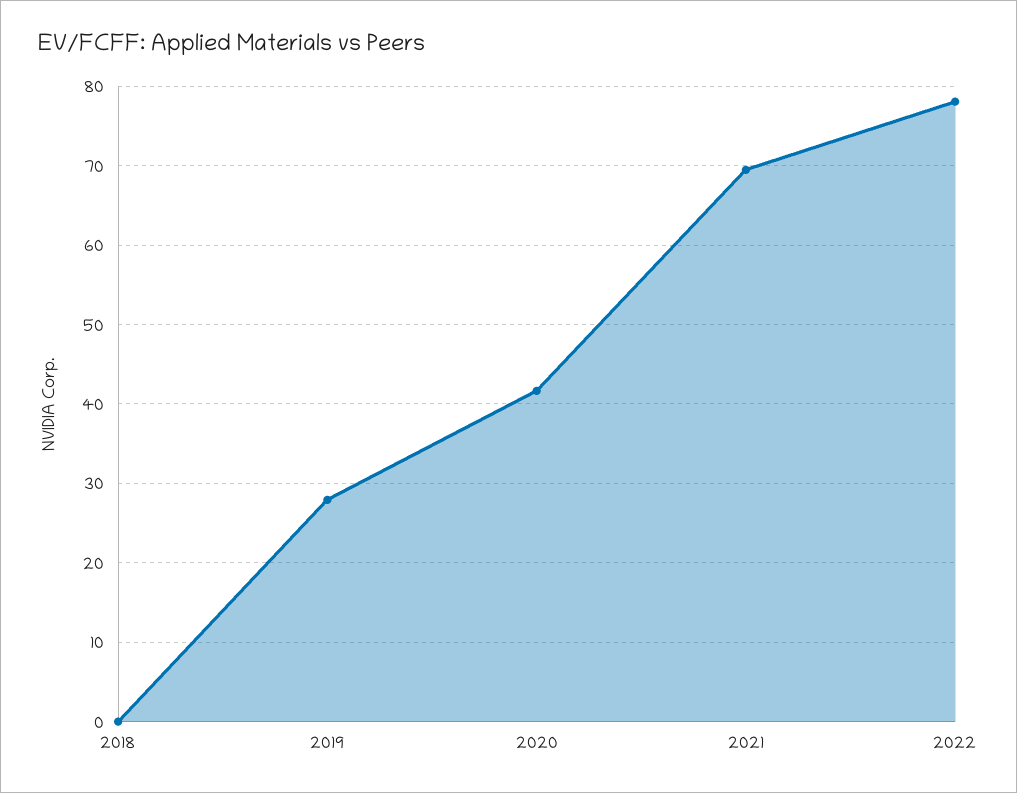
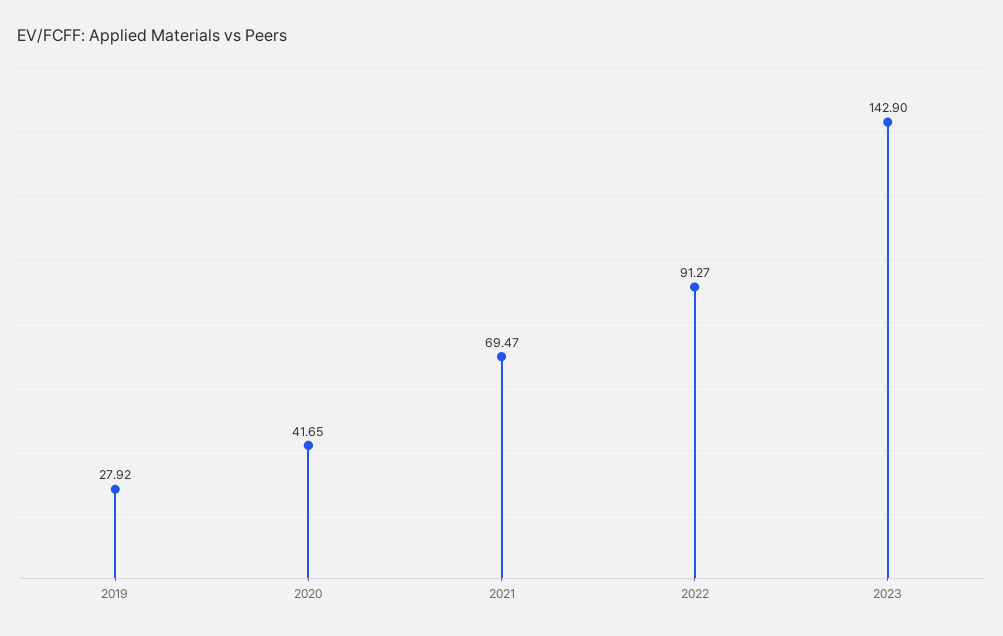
2018: 0 -> none
2022: 78 -> 91.27
2023: none -> 142.9

